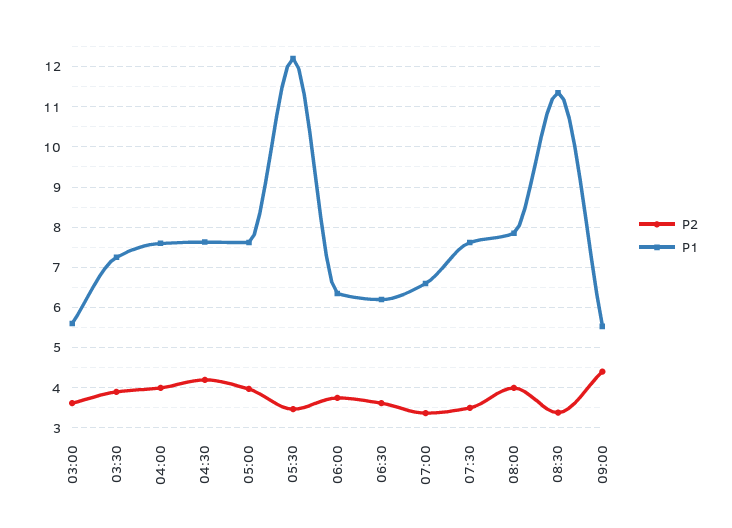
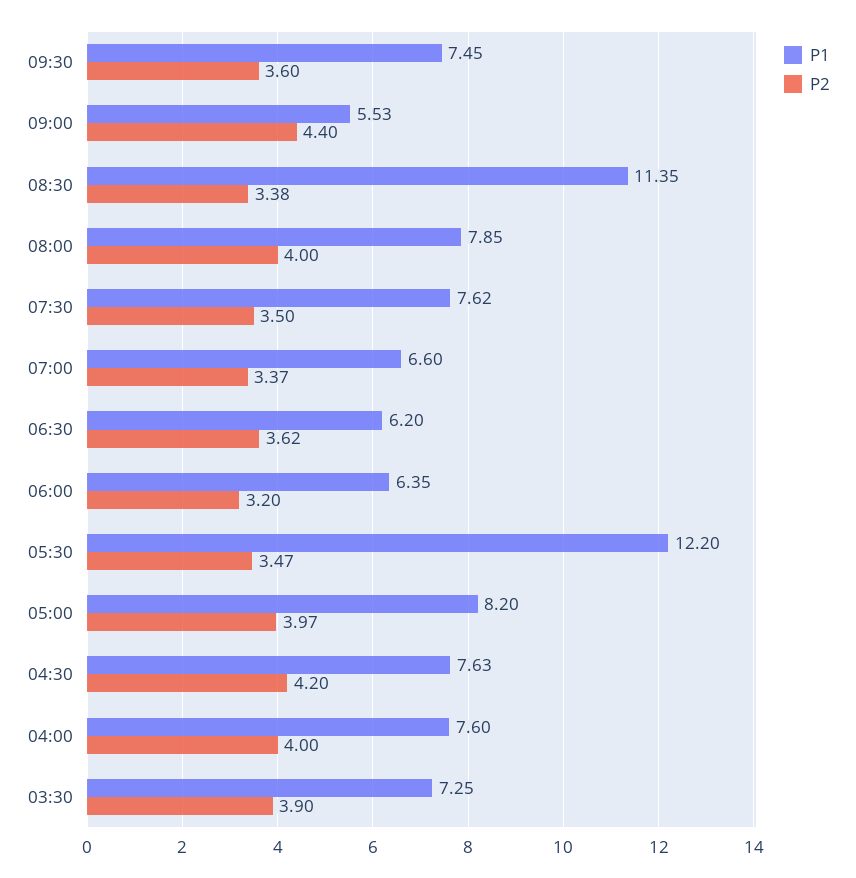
P2, 03:00: 3.6 -> none
P1, 03:00: 5.6 -> none
P1, 05:00: 7.6 -> 8.2
P2, 06:00: 3.8 -> 3.2
P1, 09:30: none -> 7.45
P2, 09:30: none -> 3.6

